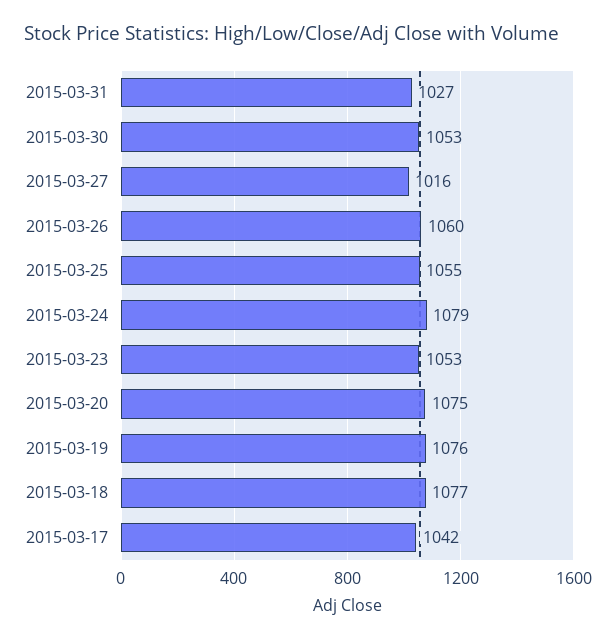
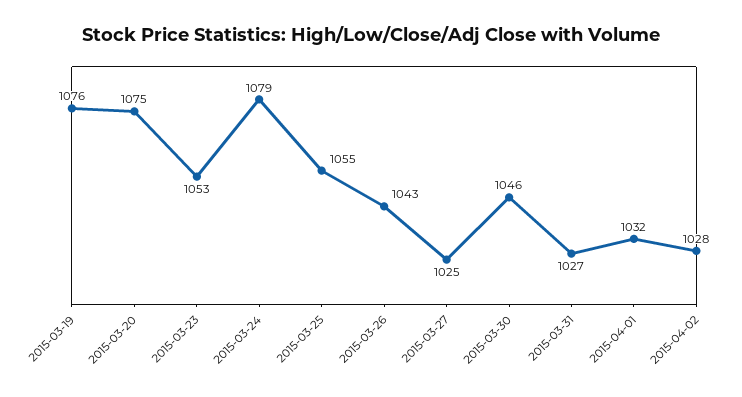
2015-03-30: 1053 -> 1046
2015-03-27: 1016 -> 1025
2015-03-26: 1060 -> 1043
2015-03-18: 1077 -> none
2015-03-17: 1042 -> none
2015-04-01: none -> 1032
2015-04-02: none -> 1028

